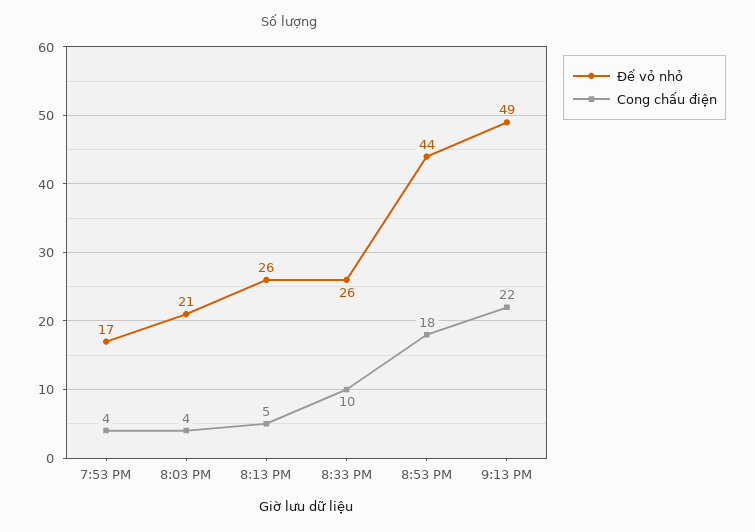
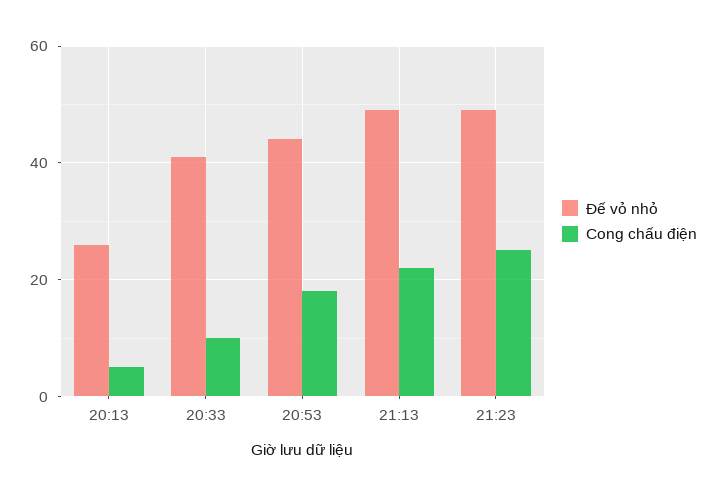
Đế vỏ nhỏ, 7:53 PM: 17 -> none
Cong chấu điện, 7:53 PM: 4 -> none
Đế vỏ nhỏ, 8:03 PM: 21 -> none
Cong chấu điện, 8:03 PM: 4 -> none
Đế vỏ nhỏ, 8:33 PM: 26 -> 40
Đế vỏ nhỏ, 21:23: none -> 50
Cong chấu điện, 21:23: none -> 25

